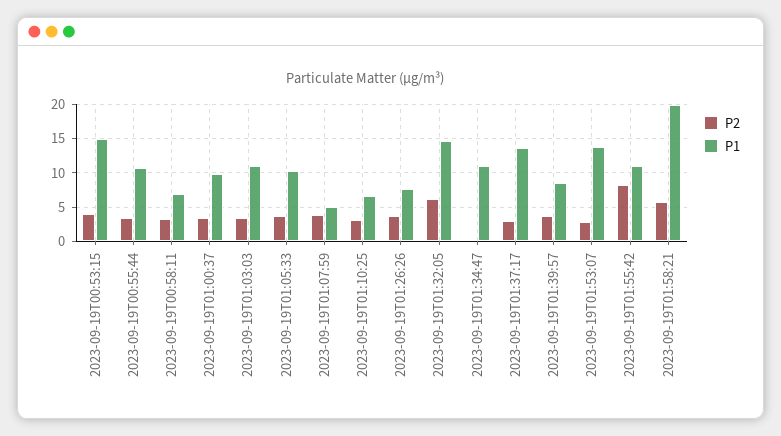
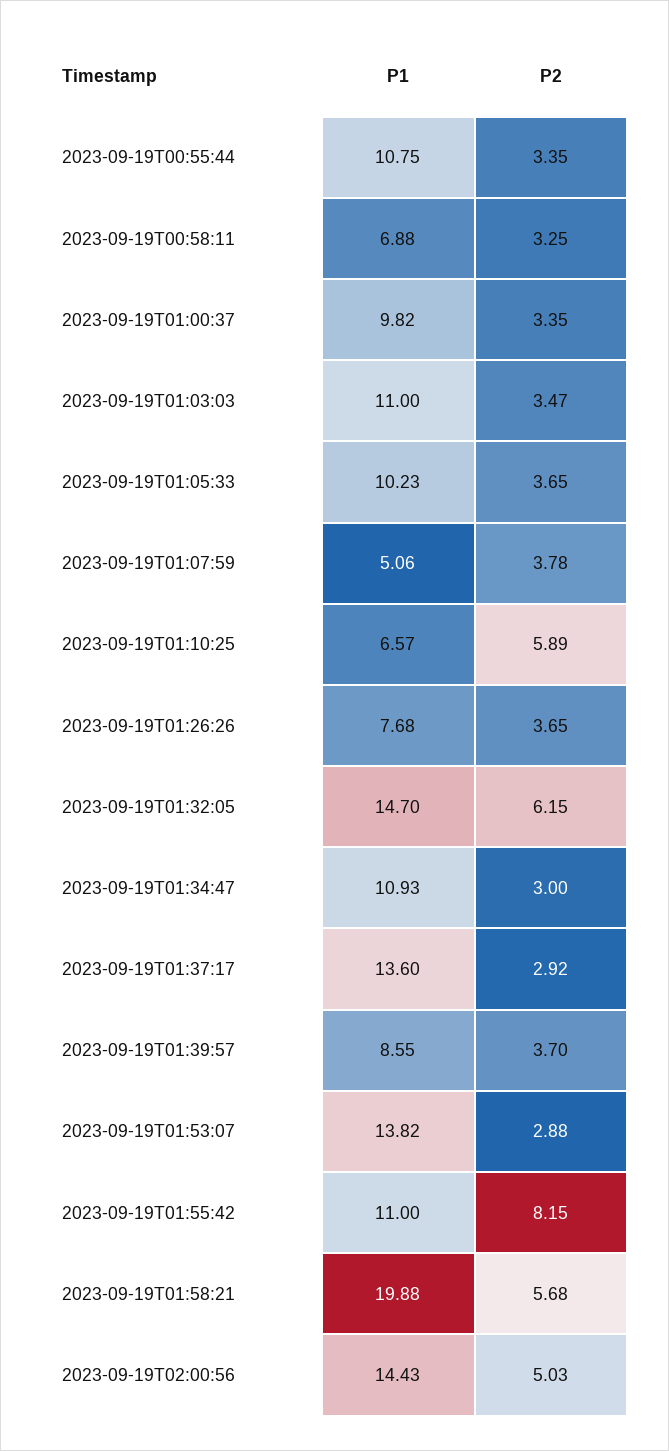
P2, 2023-09-19T00:53:15: 4 -> none
P1, 2023-09-19T00:53:15: 15 -> none
P2, 2023-09-19T01:10:25: 3 -> 5.89
P2, 2023-09-19T01:34:47: 0 -> 3
P1, 2023-09-19T02:00:56: none -> 14.43
P2, 2023-09-19T02:00:56: none -> 5.03

